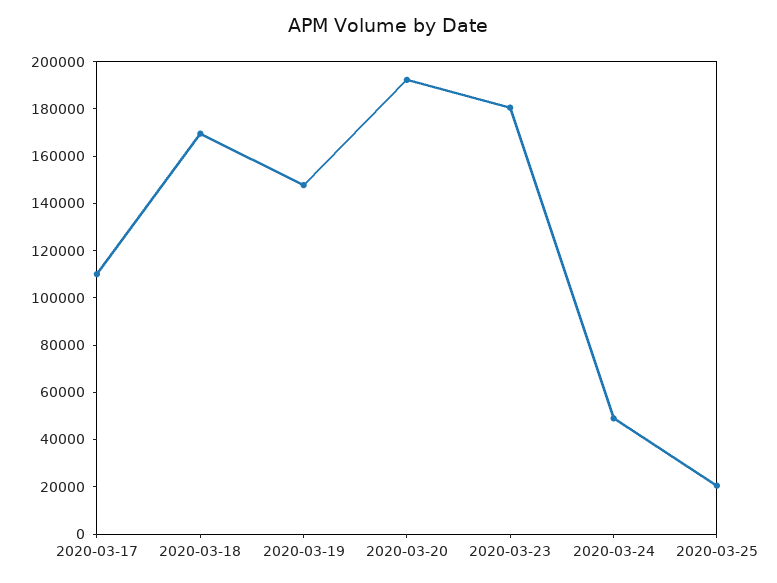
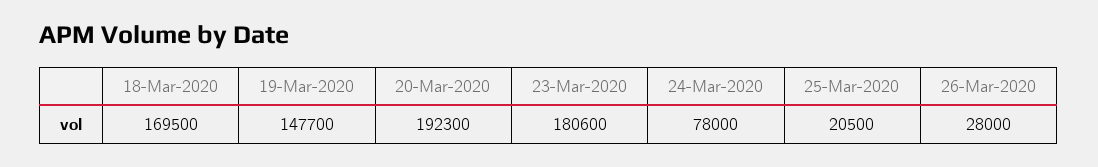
2020-03-17: 110000 -> none
2020-03-24: 50000 -> 78000
26-Mar-2020: none -> 28000

